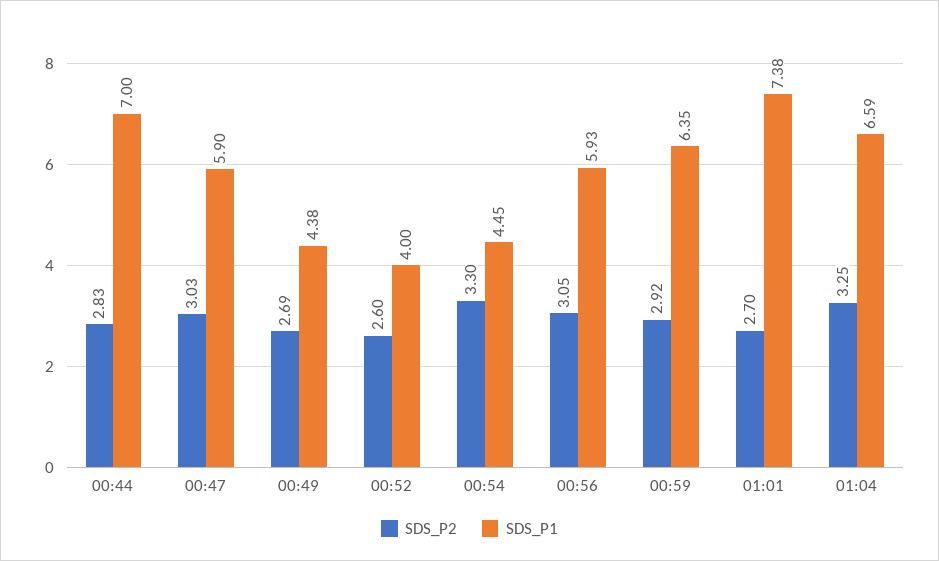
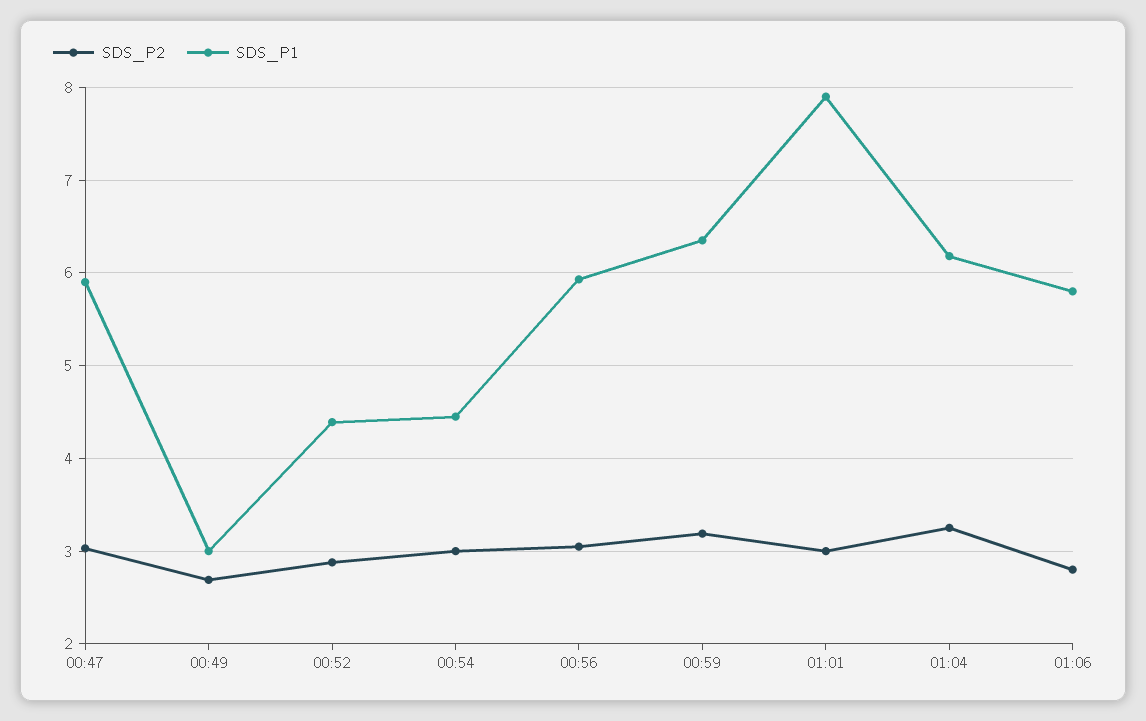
SDS_P2, 00:44: 2.83 -> none
SDS_P1, 00:44: 7 -> none
SDS_P1, 00:49: 4.38 -> 3
SDS_P2, 00:52: 2.6 -> 2.9
SDS_P1, 00:52: 4 -> 4.4
SDS_P2, 00:54: 3.3 -> 3
SDS_P2, 00:59: 2.92 -> 3.2
SDS_P2, 01:01: 2.7 -> 3
SDS_P1, 01:01: 7.38 -> 7.9
SDS_P1, 01:04: 6.59 -> 6.2
SDS_P2, 01:06: none -> 2.8
SDS_P1, 01:06: none -> 5.8

